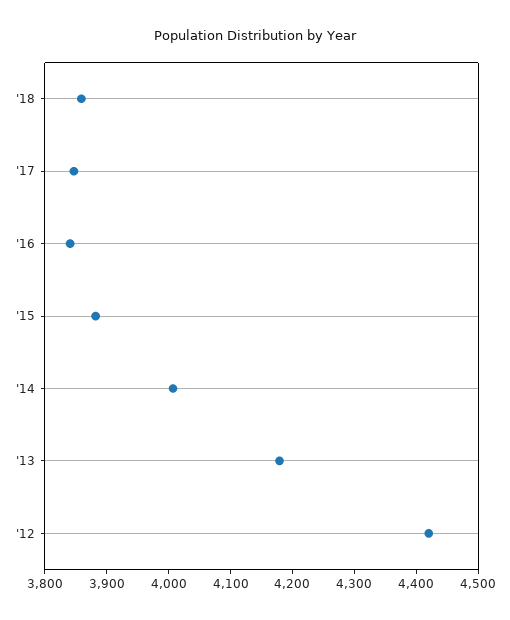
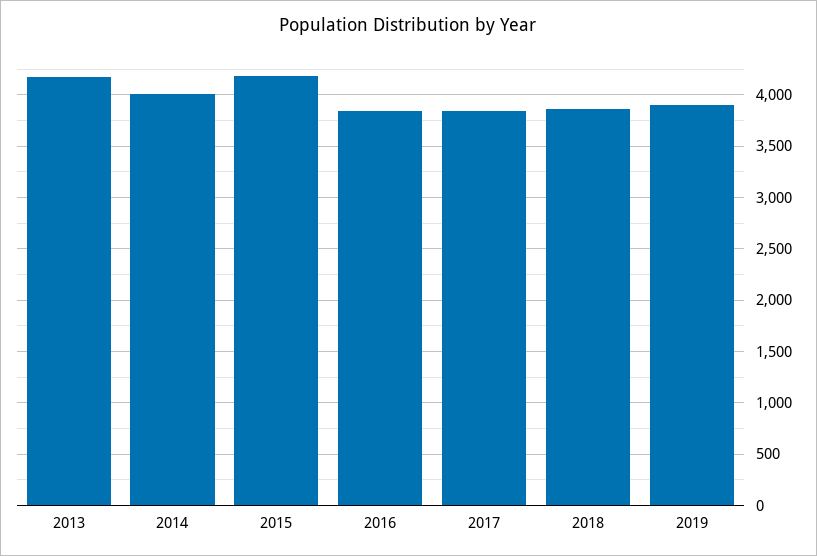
'15: 3880 -> 4200
'12: 4420 -> none
2019: none -> 3900

